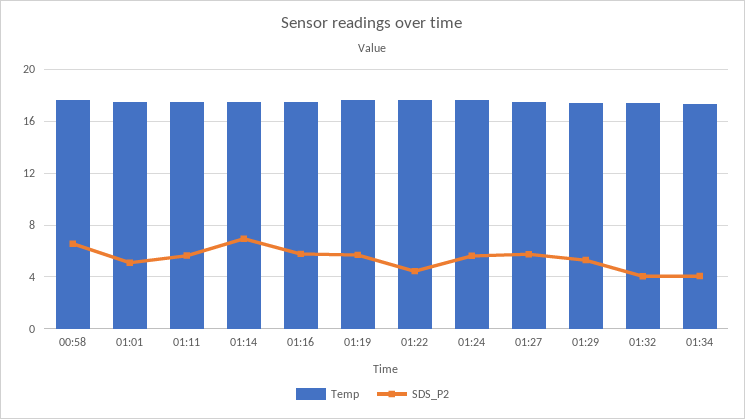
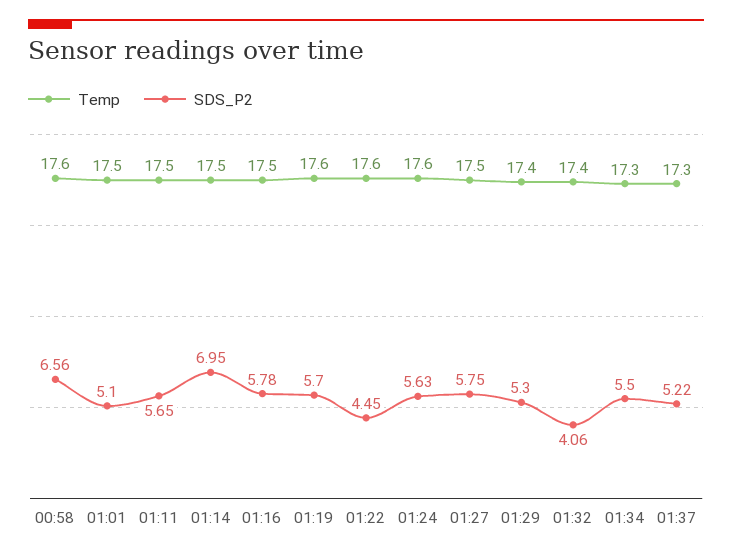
SDS_P2, 01:34: 4 -> 5.5
Temp, 01:37: none -> 17.3
SDS_P2, 01:37: none -> 5.22

